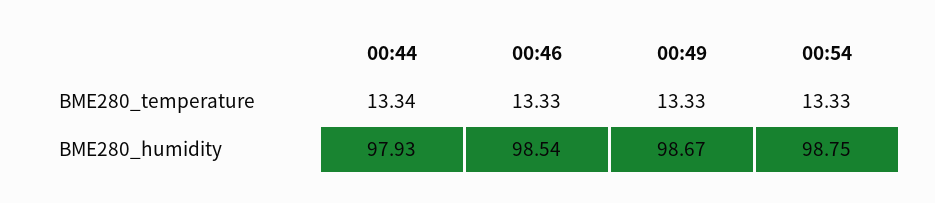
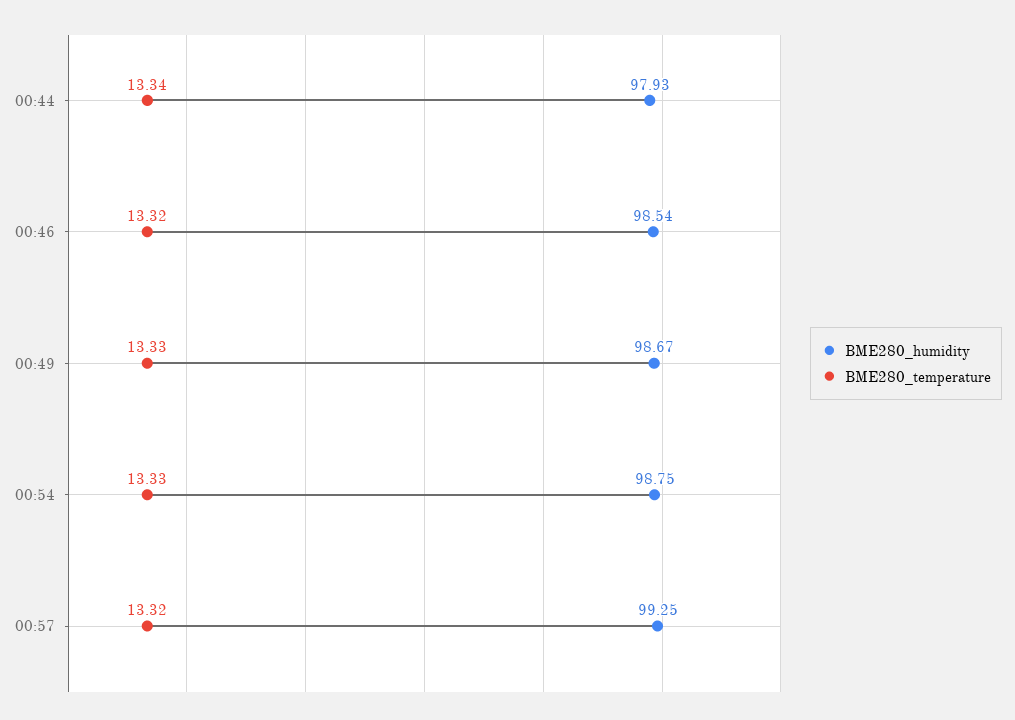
BME280_temperature, 00:46: 13.33 -> 13.32
BME280_humidity, 00:57: none -> 99.25
BME280_temperature, 00:57: none -> 13.32

